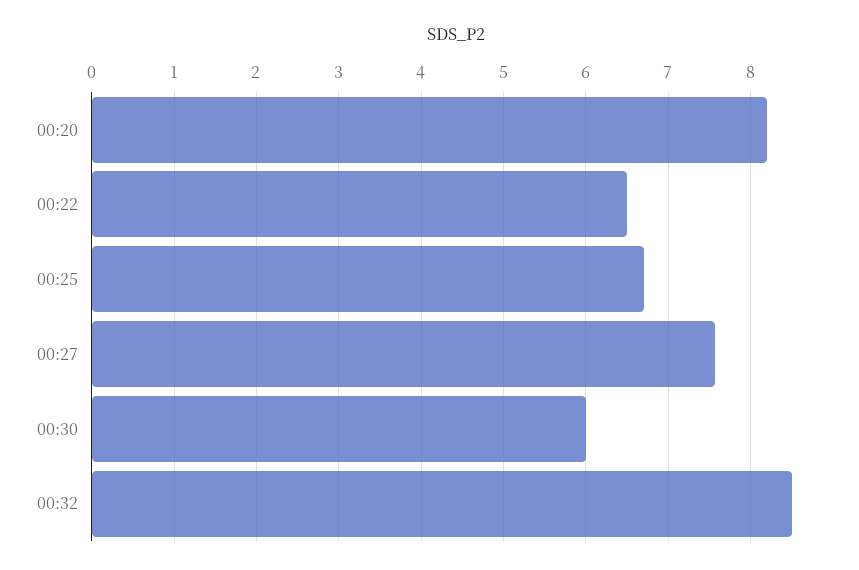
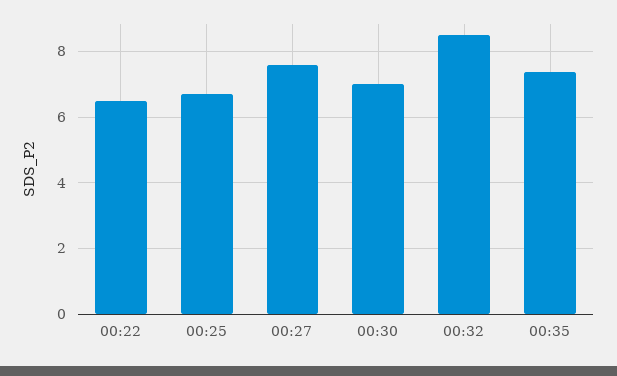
00:20: 8.2 -> none
00:30: 6 -> 7
00:35: none -> 7.4

